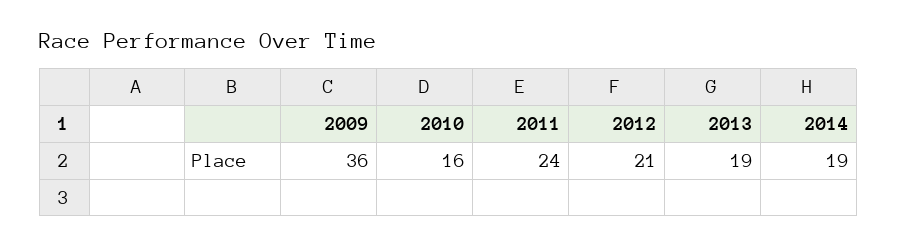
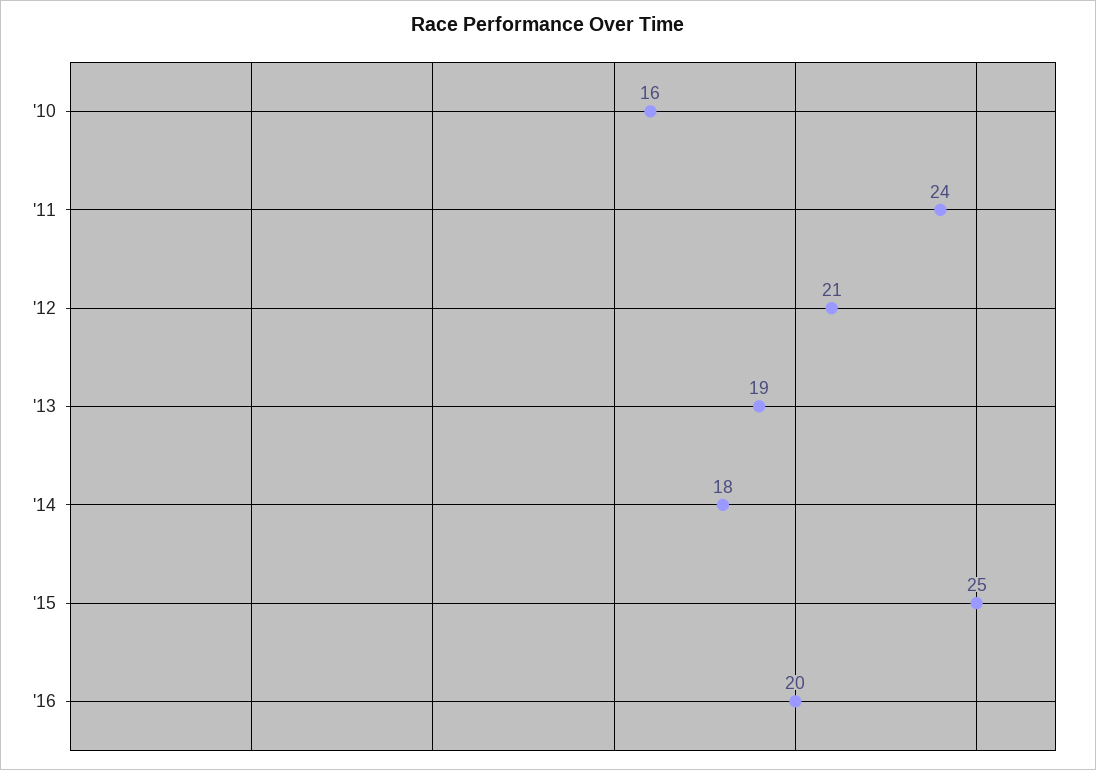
2009: 36 -> none
2014: 19 -> 18
'15: none -> 25
'16: none -> 20

